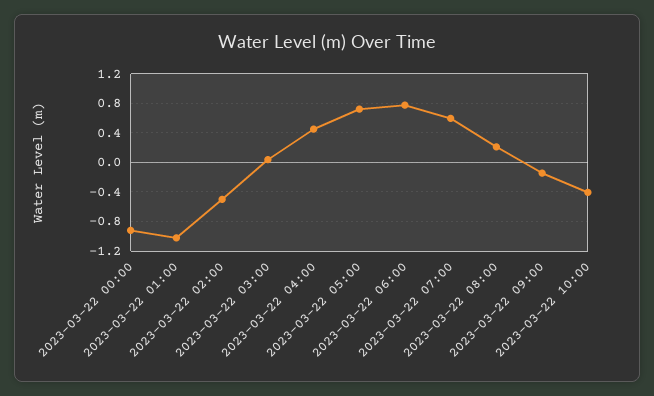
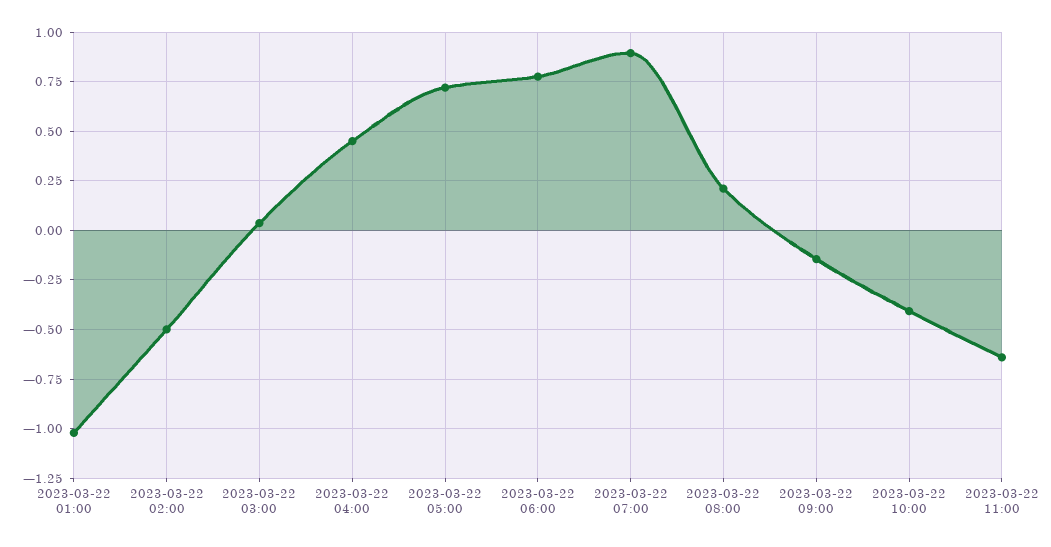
2023-03-22 00:00: -0.9 -> none
2023-03-22 07:00: 0.6 -> 0.9
2023-03-22 11:00: none -> -0.65

